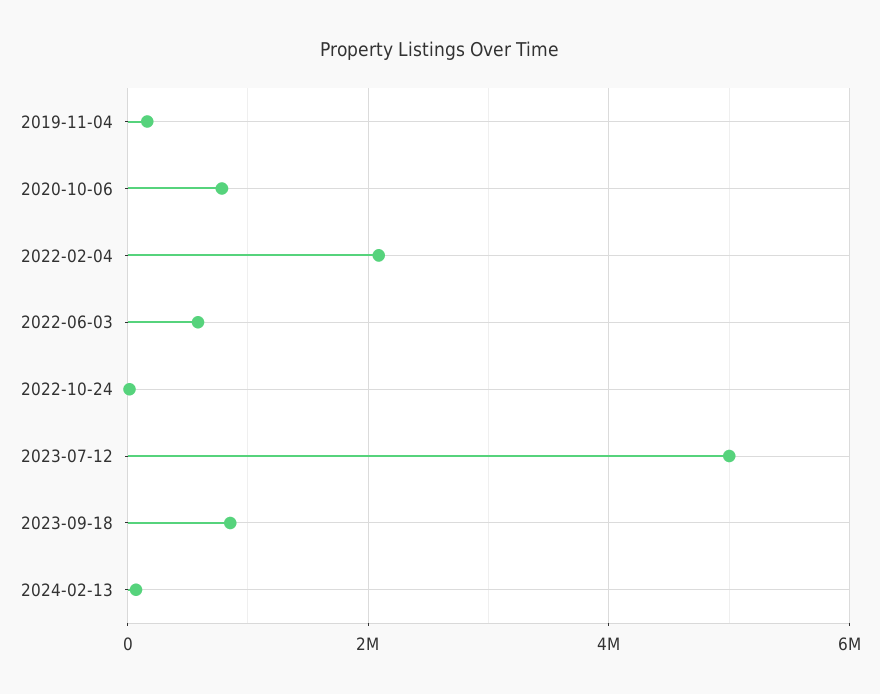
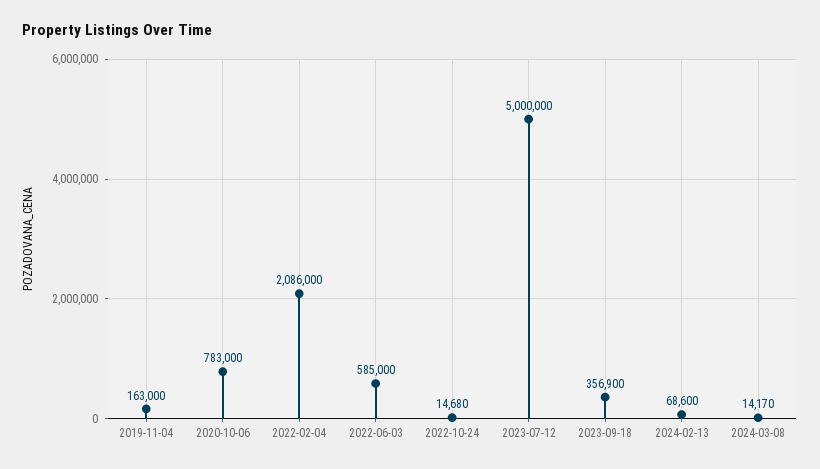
2023-09-18: 800000 -> 356900
2024-03-08: none -> 14170

